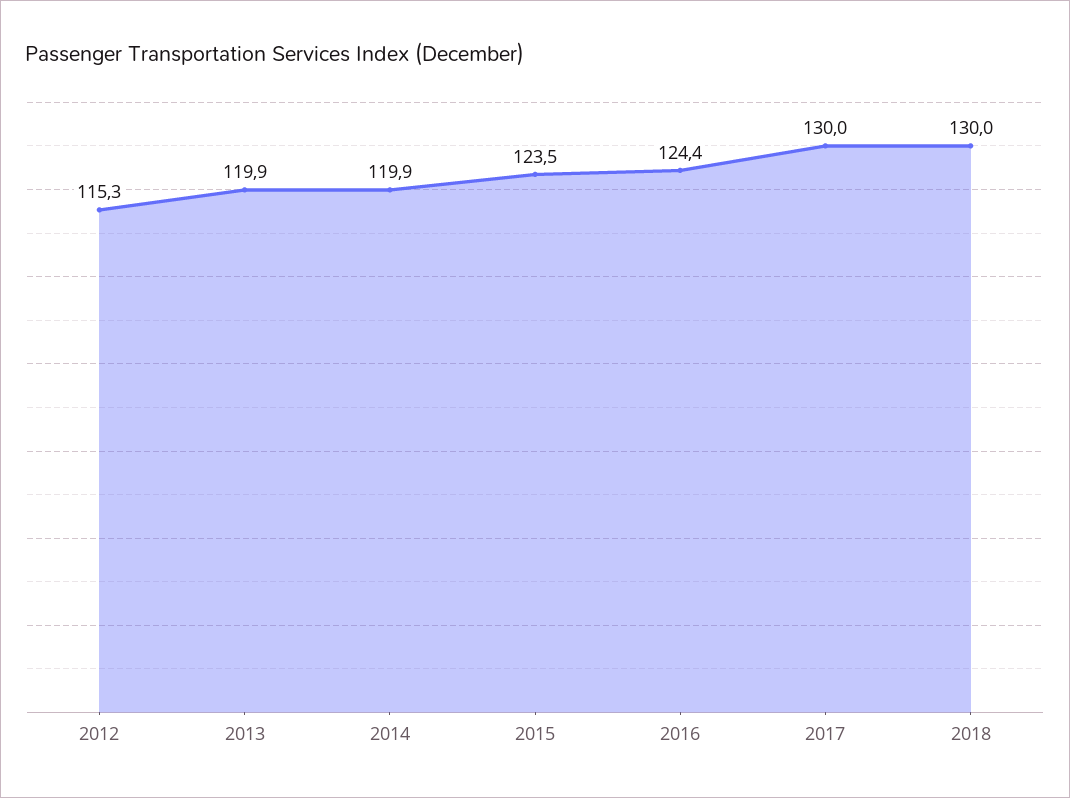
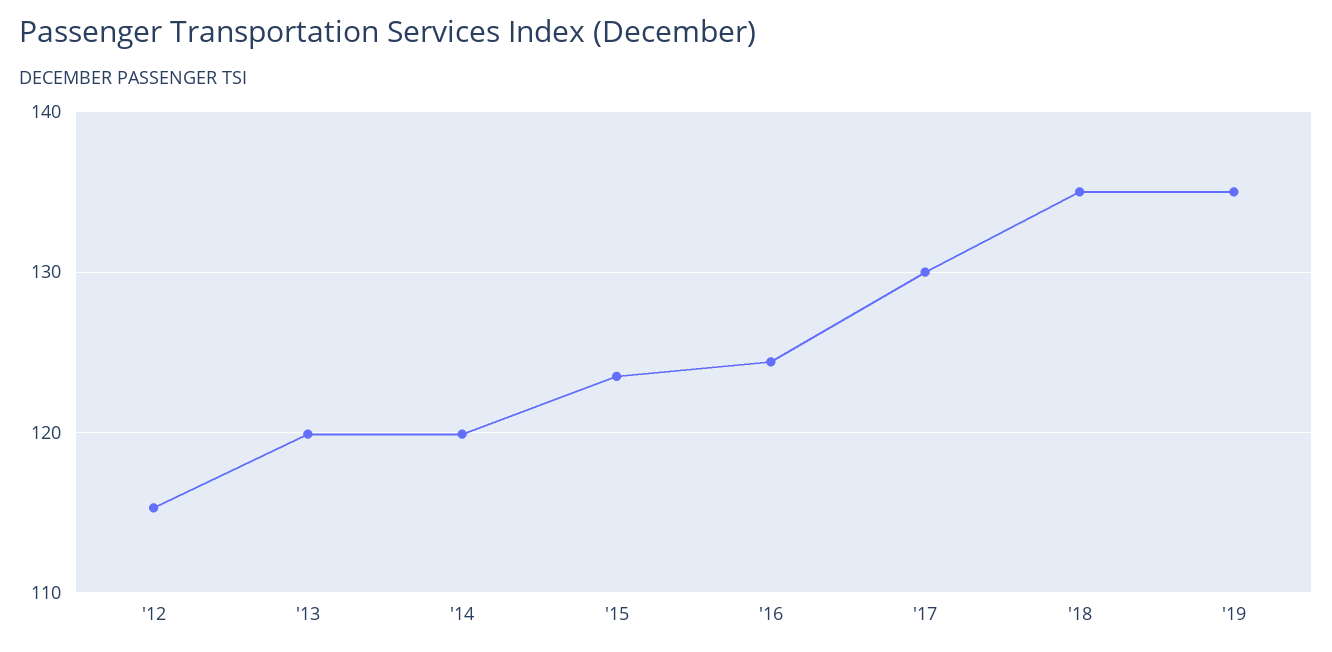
2018: 130 -> 135
'19: none -> 135

